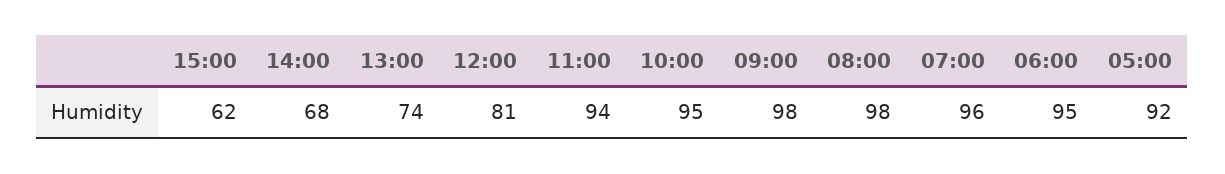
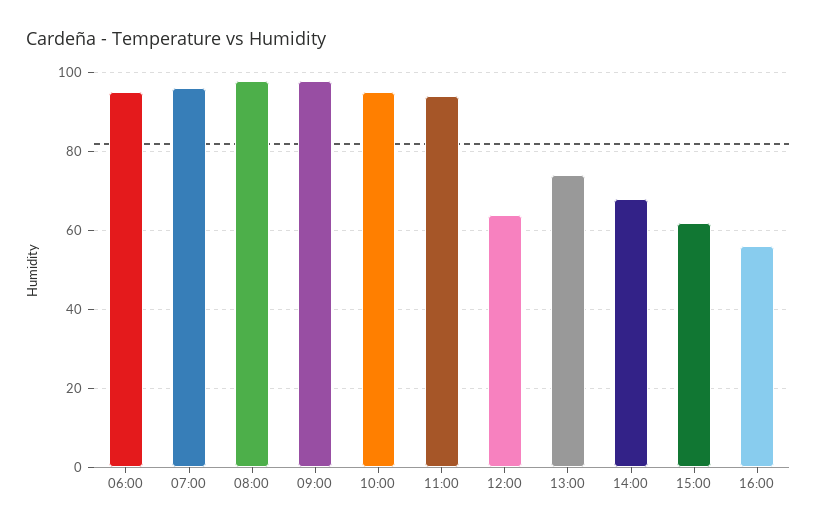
12:00: 81 -> 65
05:00: 92 -> none
16:00: none -> 55

